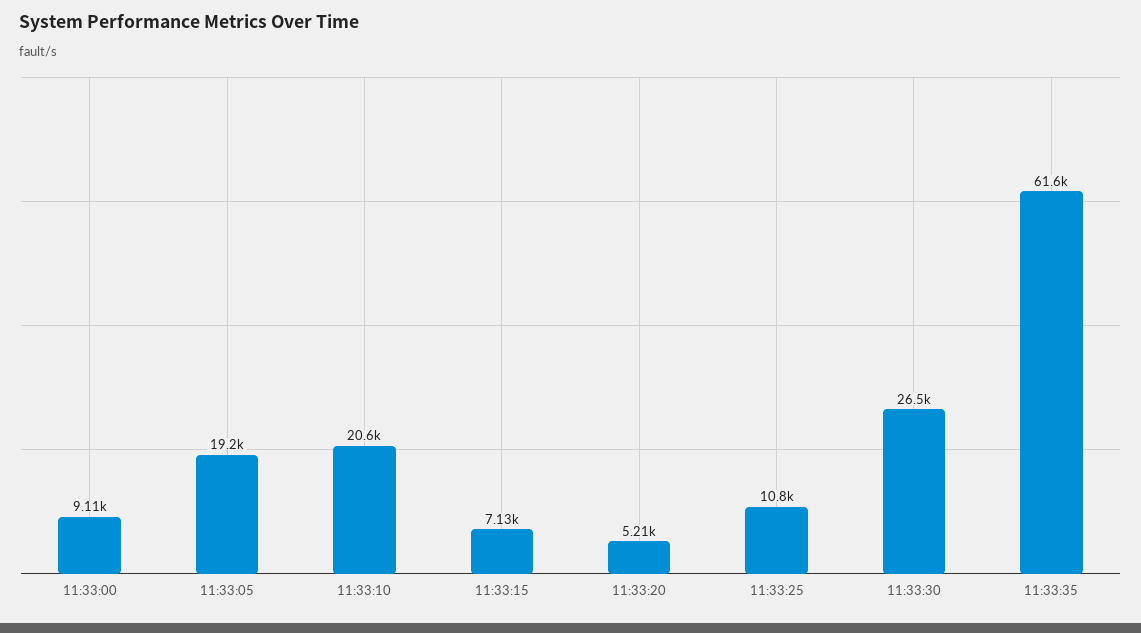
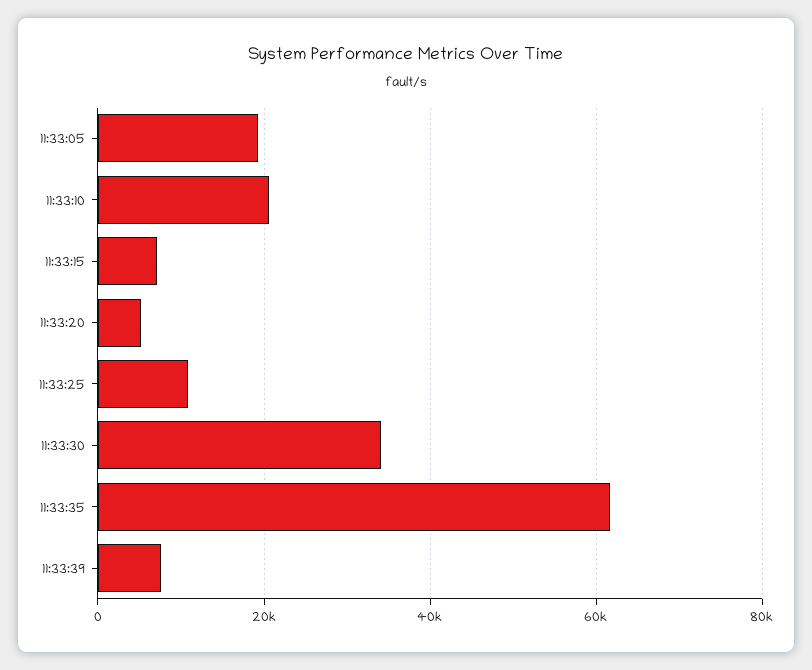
11:33:00: 9110 -> none
11:33:30: 26500 -> 34000
11:33:39: none -> 8000

